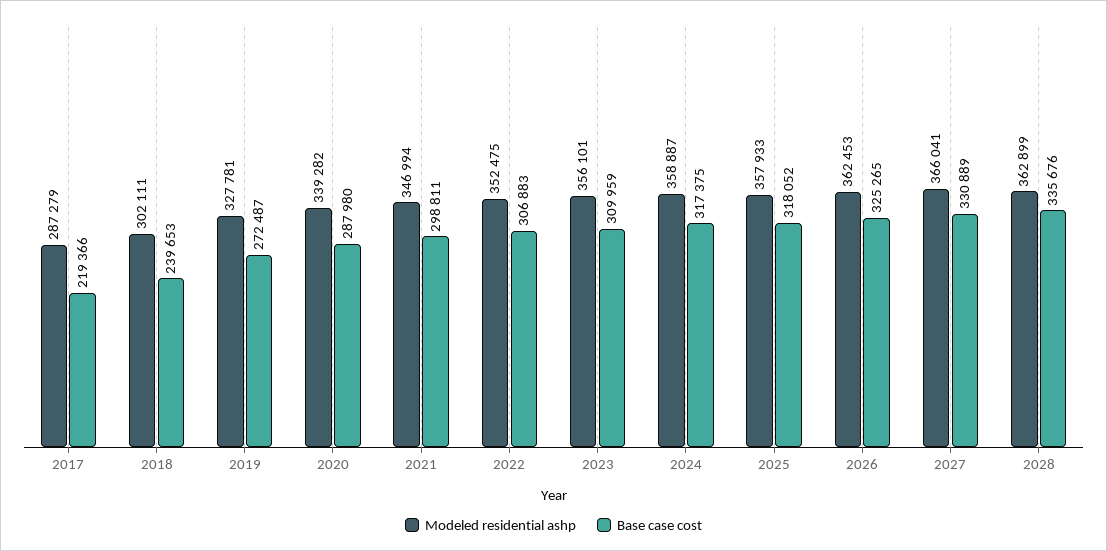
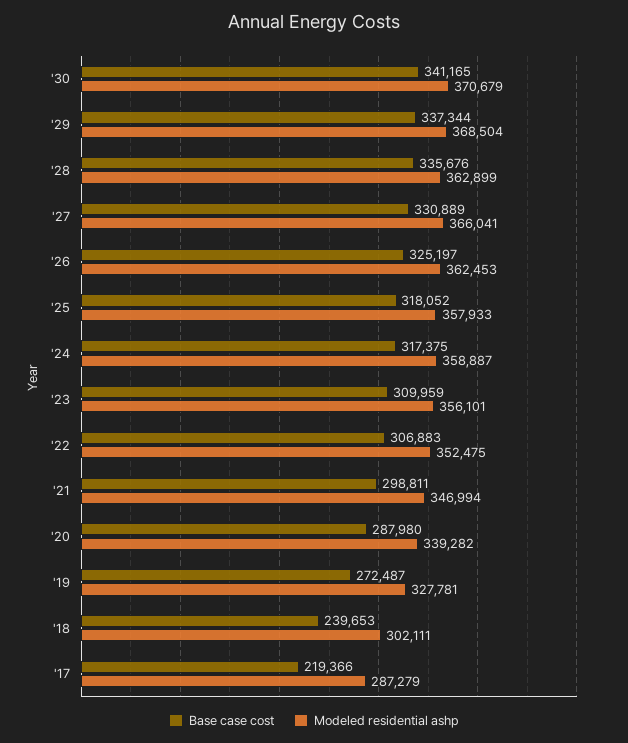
Base case cost, 2026: 325265 -> 325197
Base case cost, '30: none -> 341165
Modeled residential ashp, '30: none -> 370679
Base case cost, '29: none -> 337344
Modeled residential ashp, '29: none -> 368504

